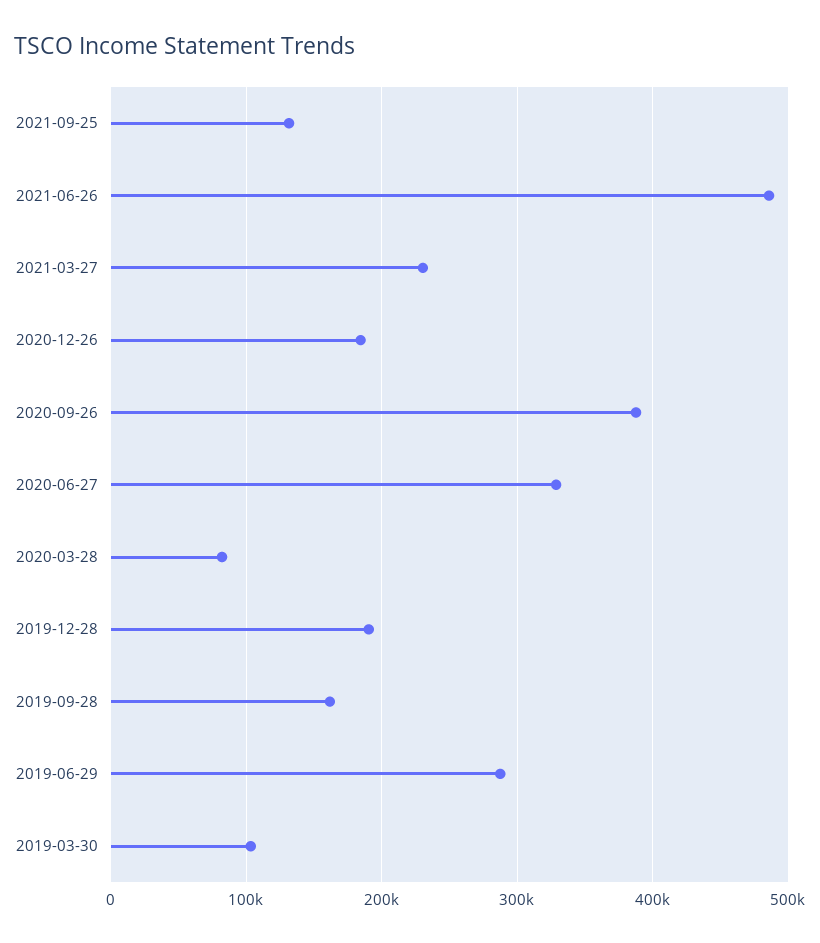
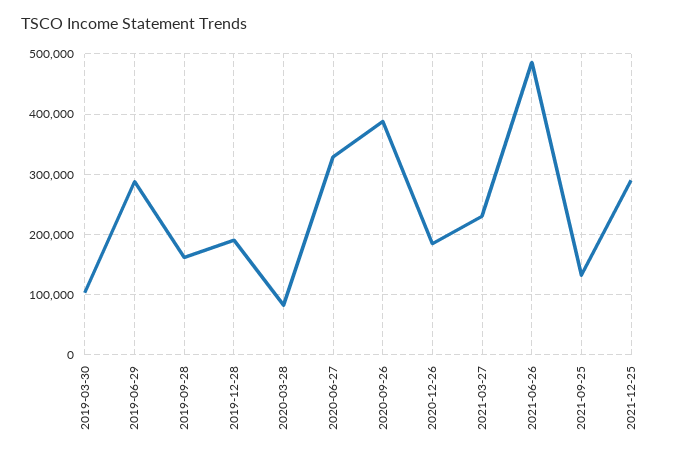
2021-12-25: none -> 290000

